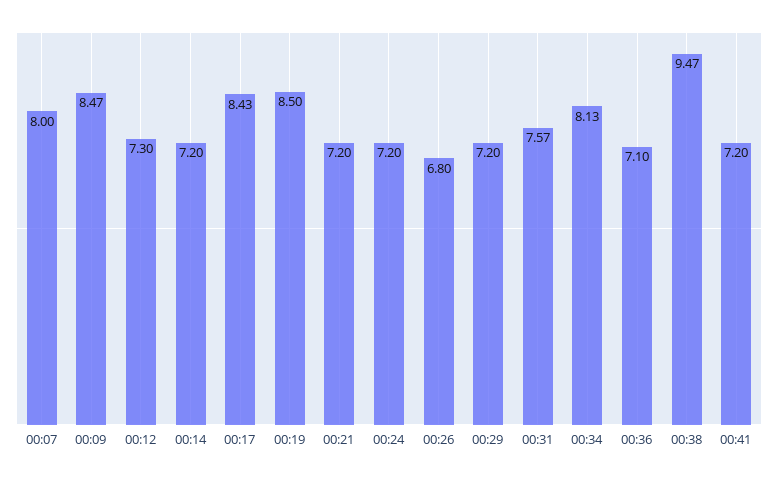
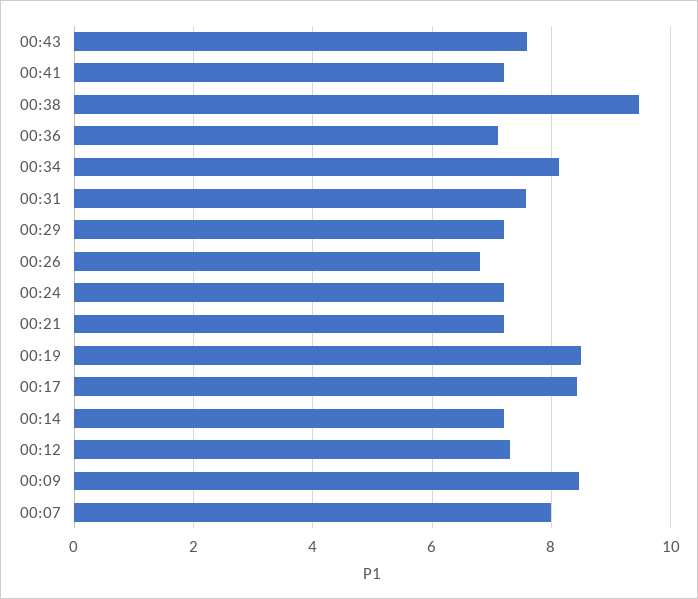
00:43: none -> 7.6

